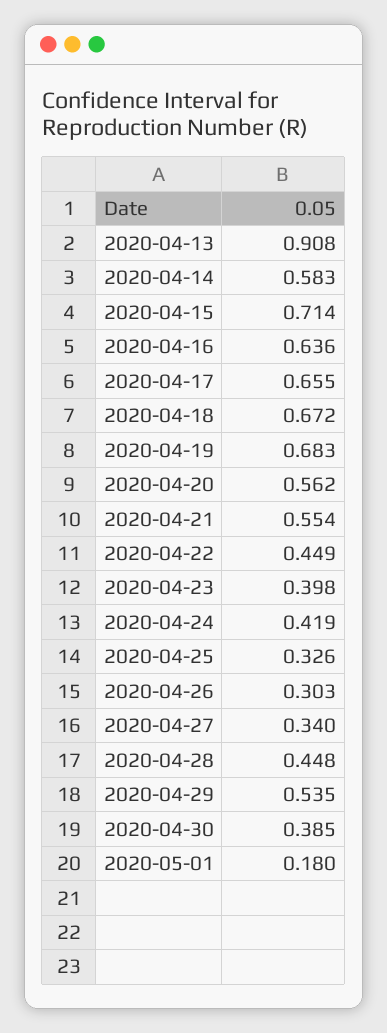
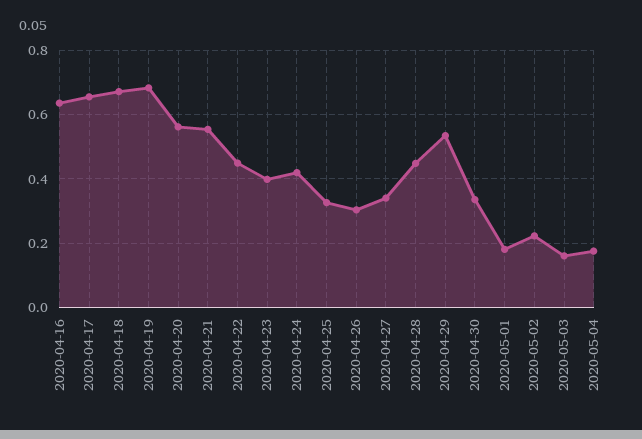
2020-04-13: 0.908 -> none
2020-04-14: 0.583 -> none
2020-04-15: 0.714 -> none
2020-04-30: 0.385 -> 0.34
2020-05-02: none -> 0.22
2020-05-03: none -> 0.16
2020-05-04: none -> 0.18

